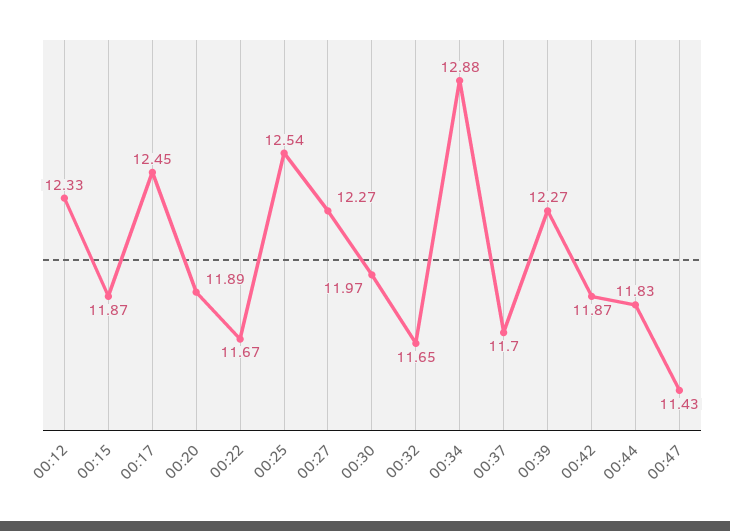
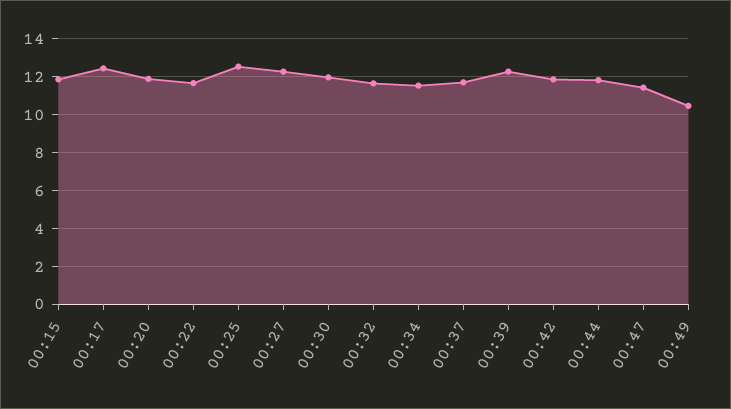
00:12: 12.33 -> none
00:34: 12.88 -> 11.5
00:49: none -> 10.5

